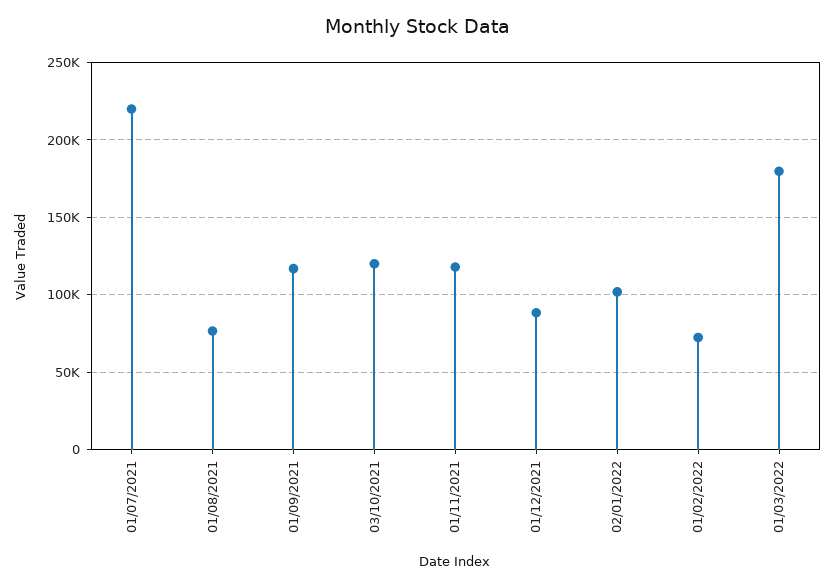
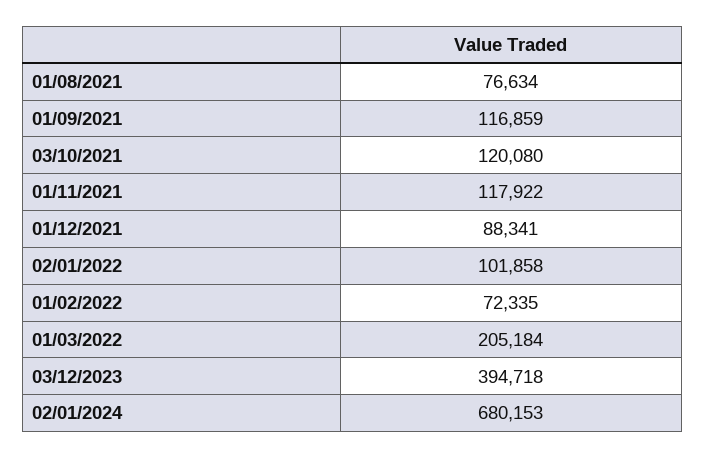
01/07/2021: 220000 -> none
01/03/2022: 180000 -> 205184
03/12/2023: none -> 394718
02/01/2024: none -> 680153

